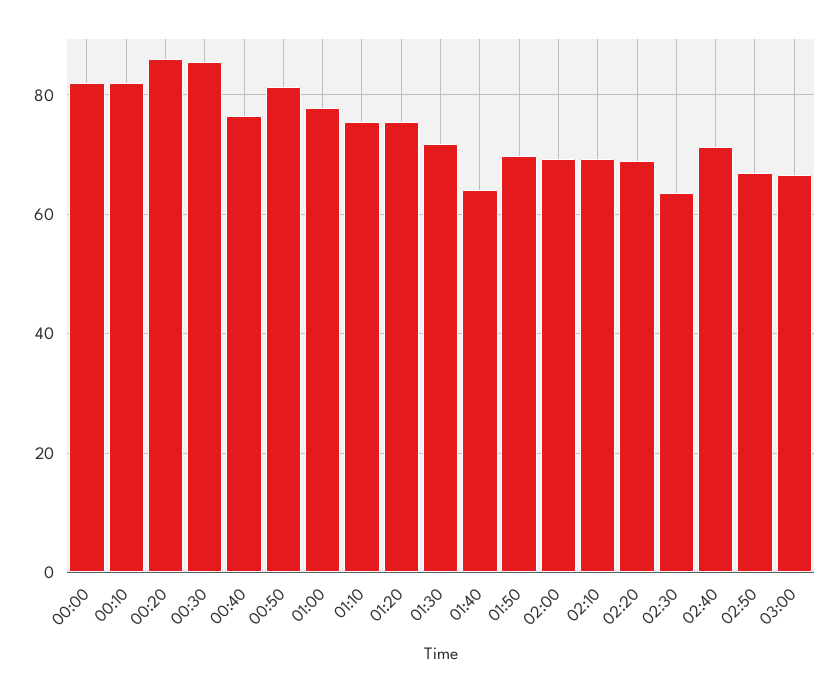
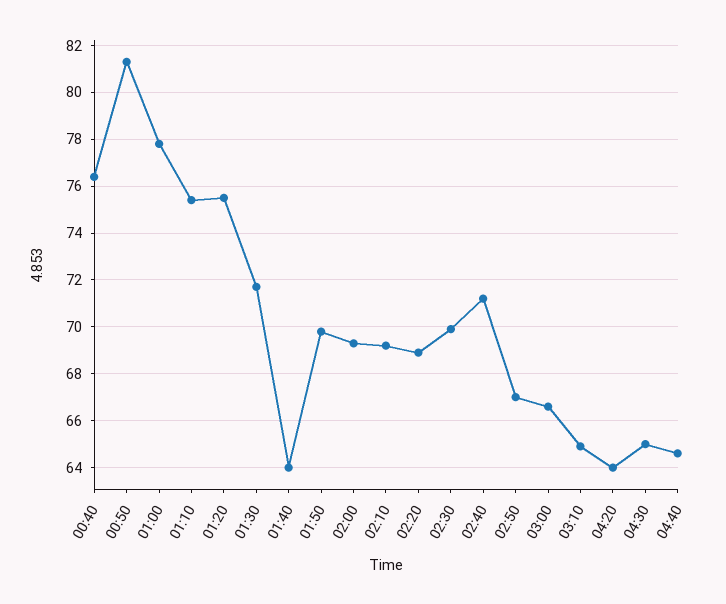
00:00: 82 -> none
00:10: 82 -> none
00:20: 86 -> none
00:30: 86 -> none
02:30: 64 -> 70
03:10: none -> 65
04:20: none -> 64
04:30: none -> 65
04:40: none -> 64.5

